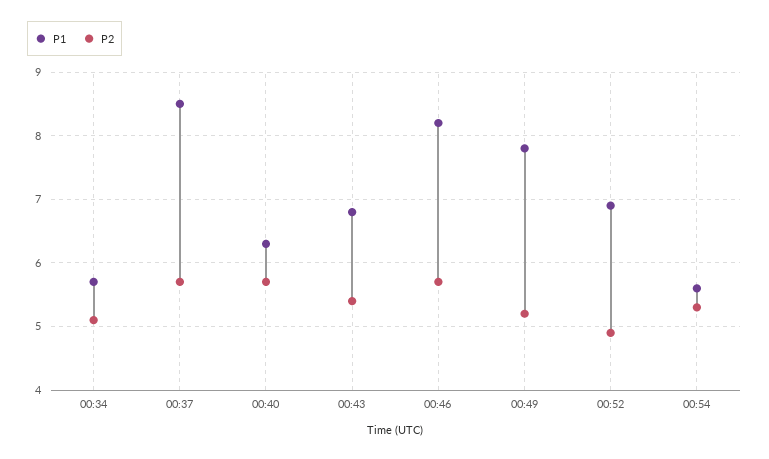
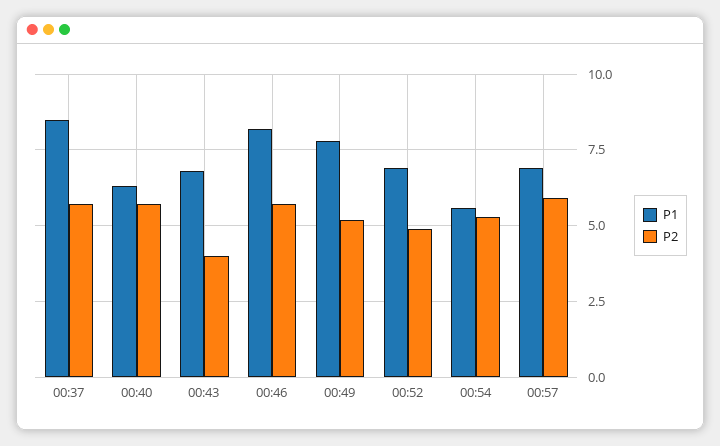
P1, 00:34: 5.7 -> none
P2, 00:34: 5.1 -> none
P2, 00:43: 5.4 -> 4
P1, 00:57: none -> 7
P2, 00:57: none -> 6

